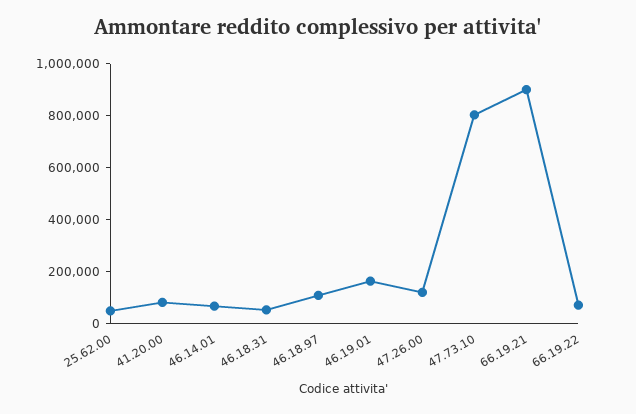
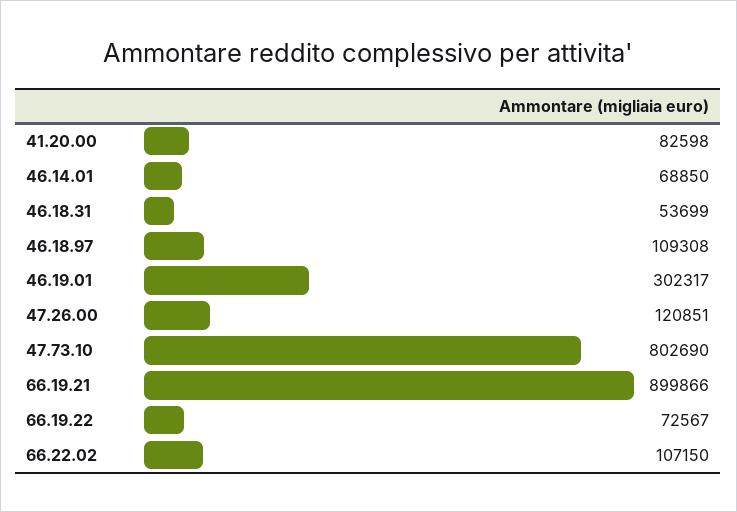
25.62.00: 50000 -> none
46.19.01: 150000 -> 302317
66.22.02: none -> 107150

